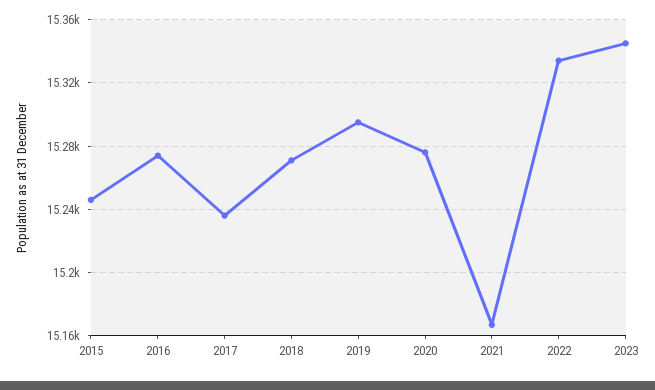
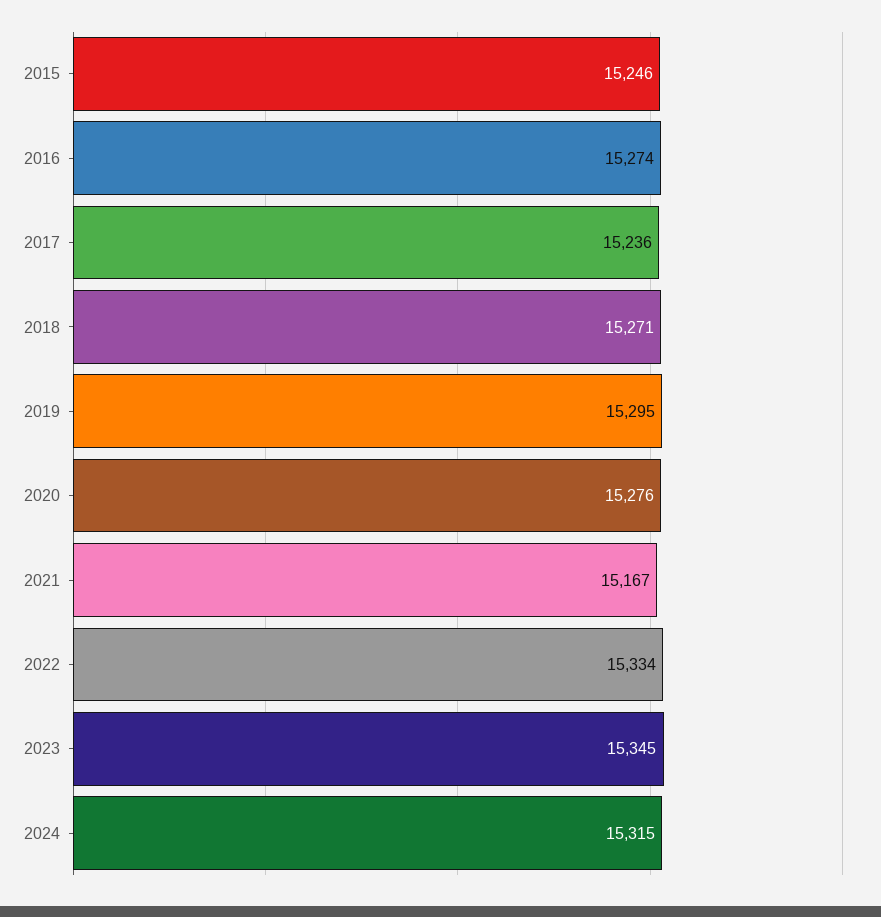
2024: none -> 15315

